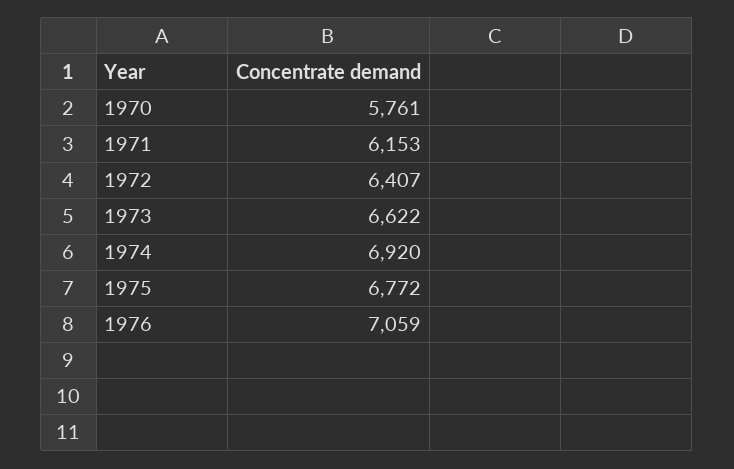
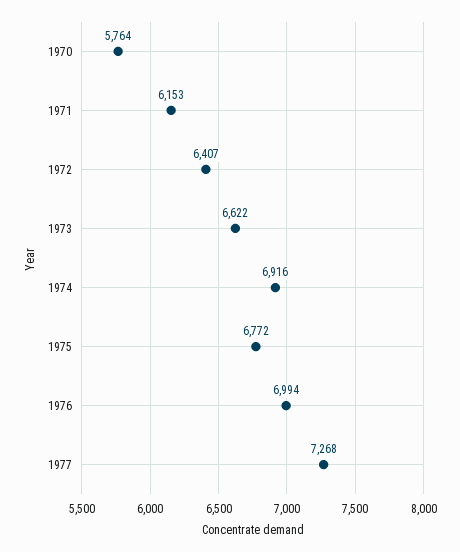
1970: 5761 -> 5764
1974: 6920 -> 6916
1976: 7059 -> 6994
1977: none -> 7268

